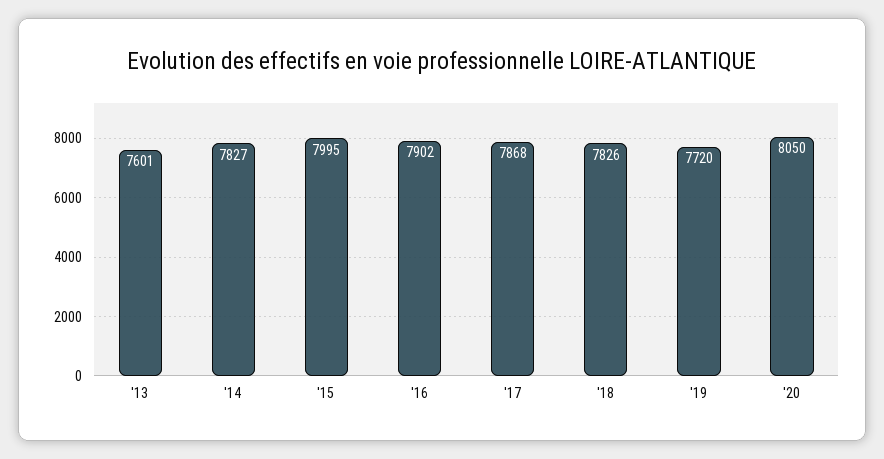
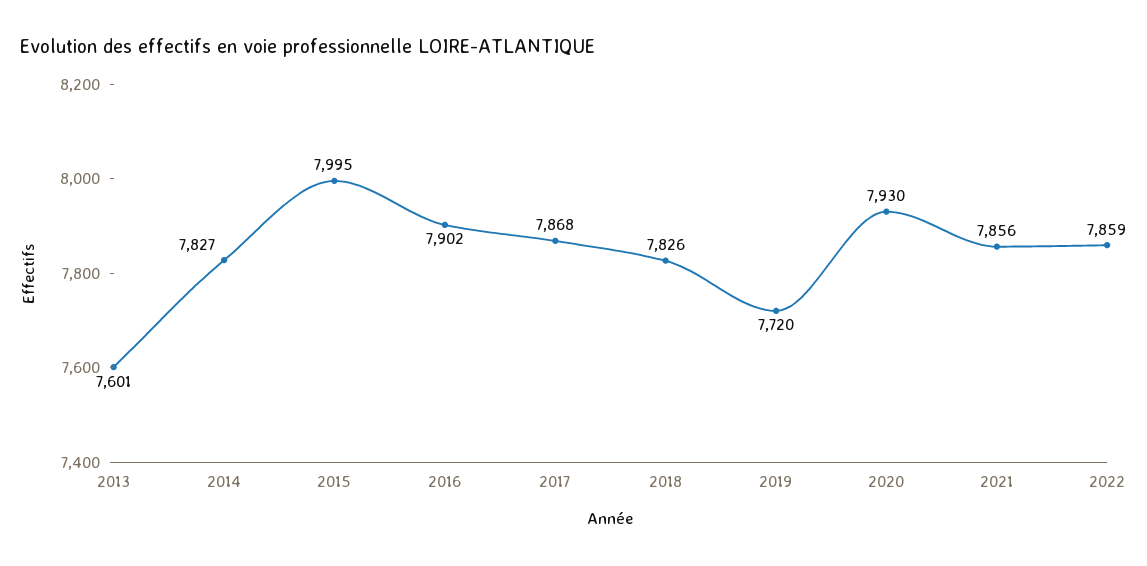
'20: 8050 -> 7930
2021: none -> 7856
2022: none -> 7859

